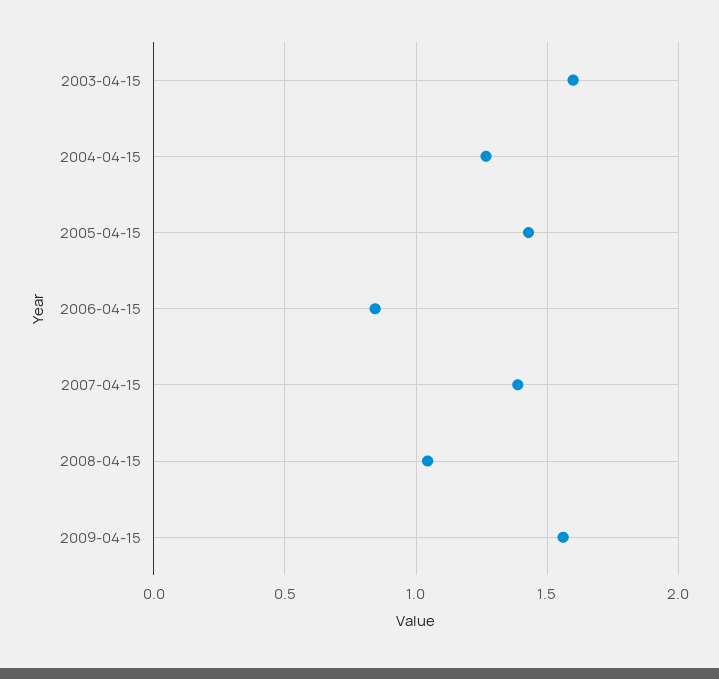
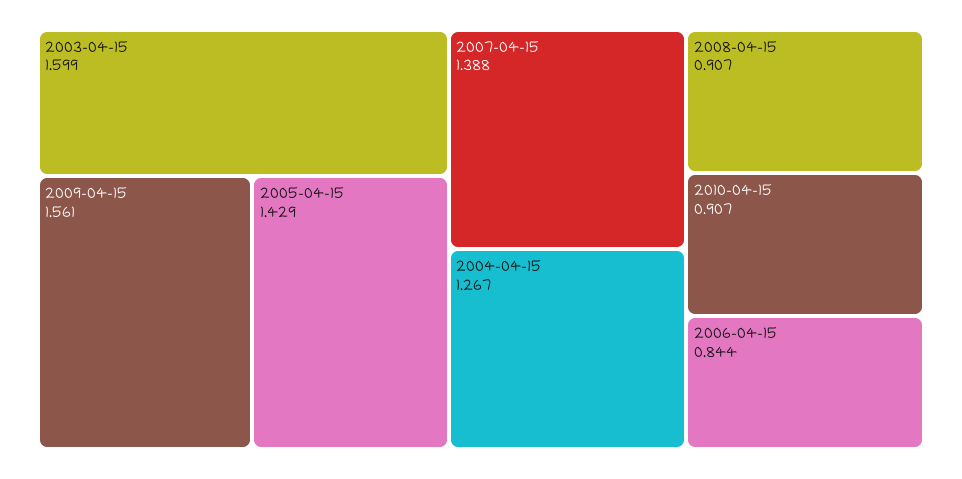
2008-04-15: 1.05 -> 0.907
2010-04-15: none -> 0.907

